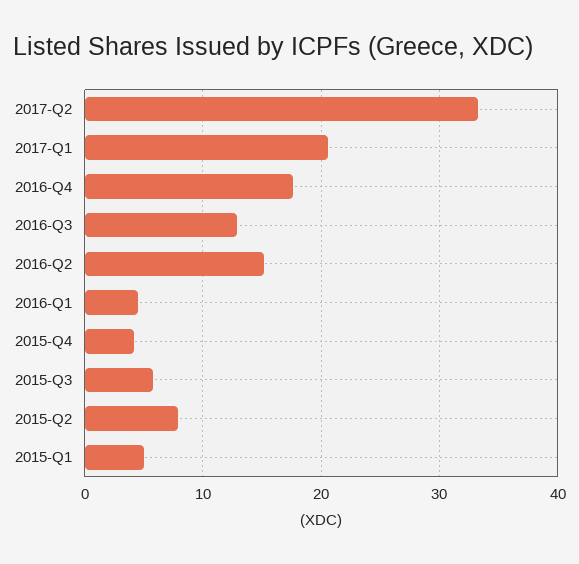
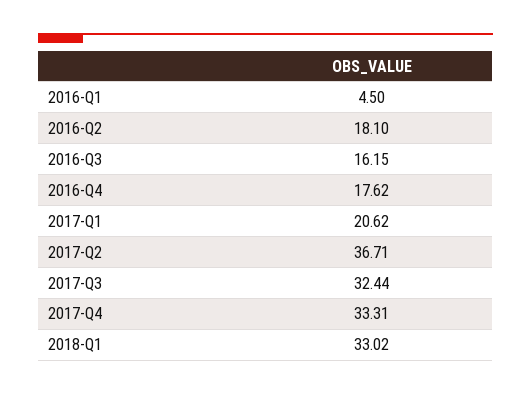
2017-Q2: 33 -> 36.71
2016-Q3: 13 -> 16.15
2016-Q2: 15 -> 18.1
2015-Q4: 4 -> none
2015-Q3: 6 -> none
2015-Q2: 8 -> none
2015-Q1: 5 -> none
2017-Q3: none -> 32.44
2017-Q4: none -> 33.31
2018-Q1: none -> 33.02

